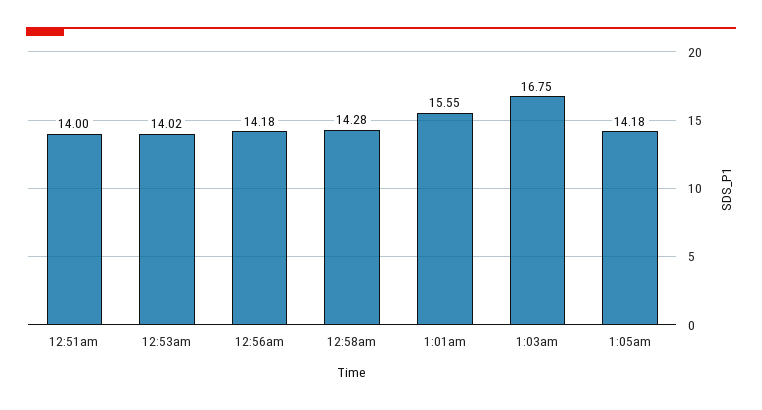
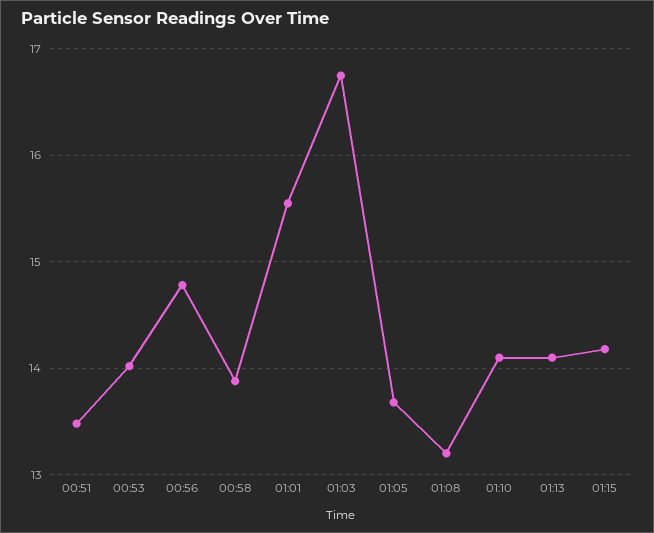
12:51am: 14 -> 13.5
12:56am: 14.18 -> 14.8
12:58am: 14.28 -> 13.9
1:05am: 14.18 -> 13.7
01:08: none -> 13.2
01:10: none -> 14.1
01:13: none -> 14.1
01:15: none -> 14.2

